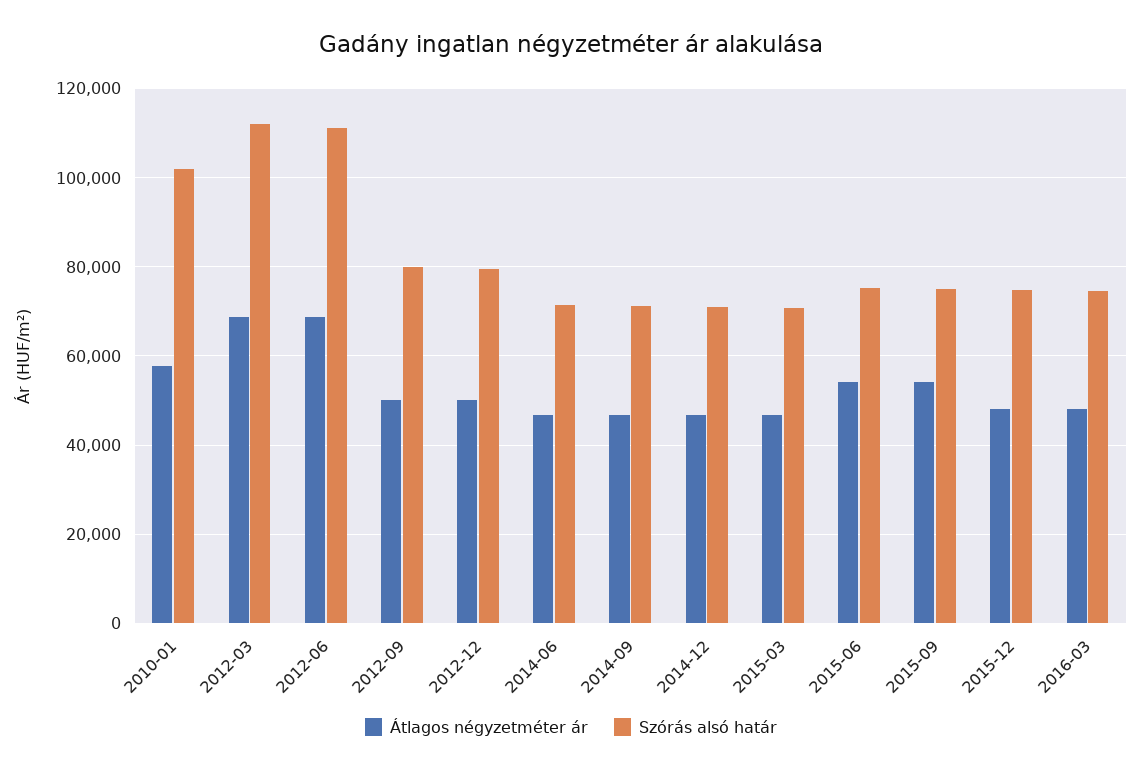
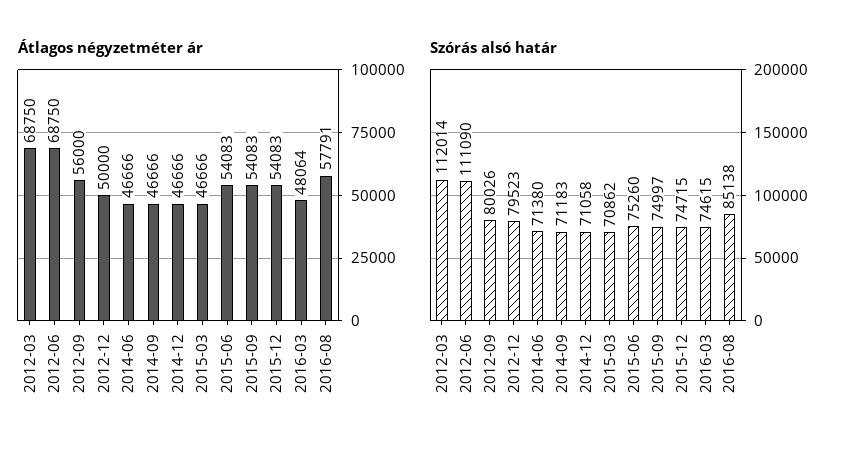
Átlagos négyzetméter ár, 2010-01: 58000 -> none
Szórás alsó határ, 2010-01: 102000 -> none
Átlagos négyzetméter ár, 2012-09: 50000 -> 56000
Átlagos négyzetméter ár, 2015-12: 48000 -> 54083
Átlagos négyzetméter ár, 2016-08: none -> 57791
Szórás alsó határ, 2016-08: none -> 85138

